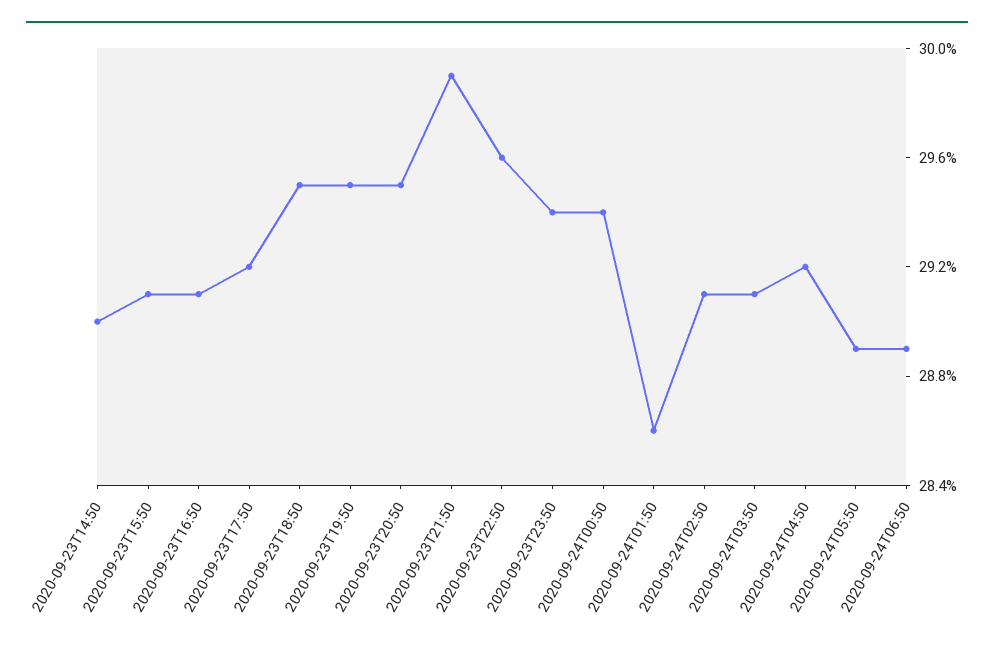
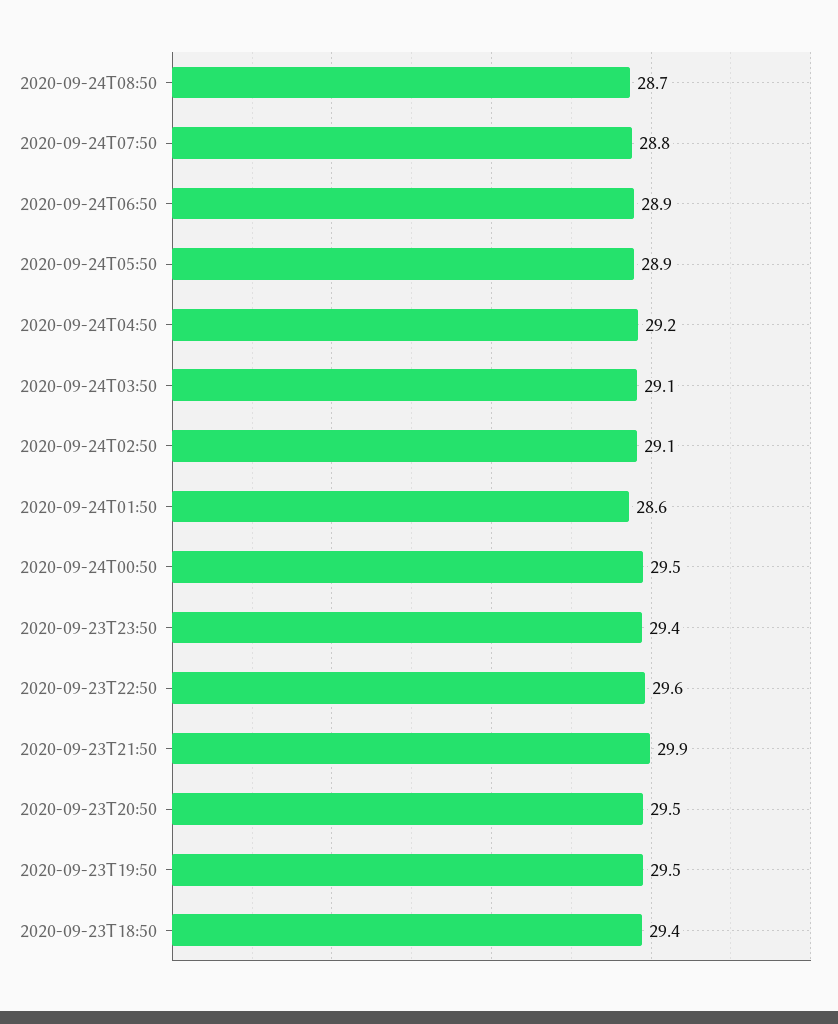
2020-09-23T14:50: 29 -> none
2020-09-23T15:50: 29.1 -> none
2020-09-23T16:50: 29.1 -> none
2020-09-23T17:50: 29.2 -> none
2020-09-23T18:50: 29.5 -> 29.4
2020-09-24T00:50: 29.4 -> 29.5
2020-09-24T08:50: none -> 28.7
2020-09-24T07:50: none -> 28.8

